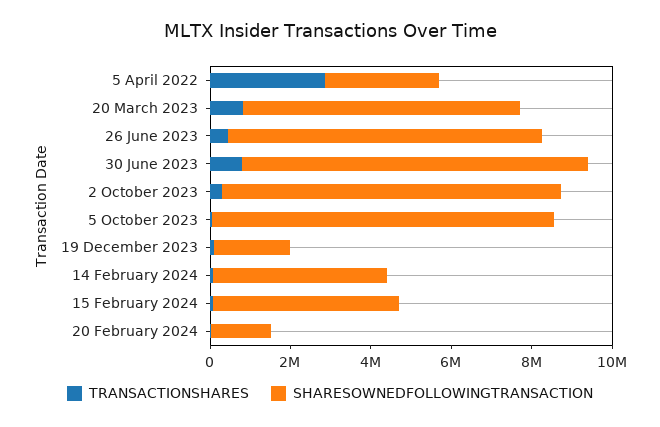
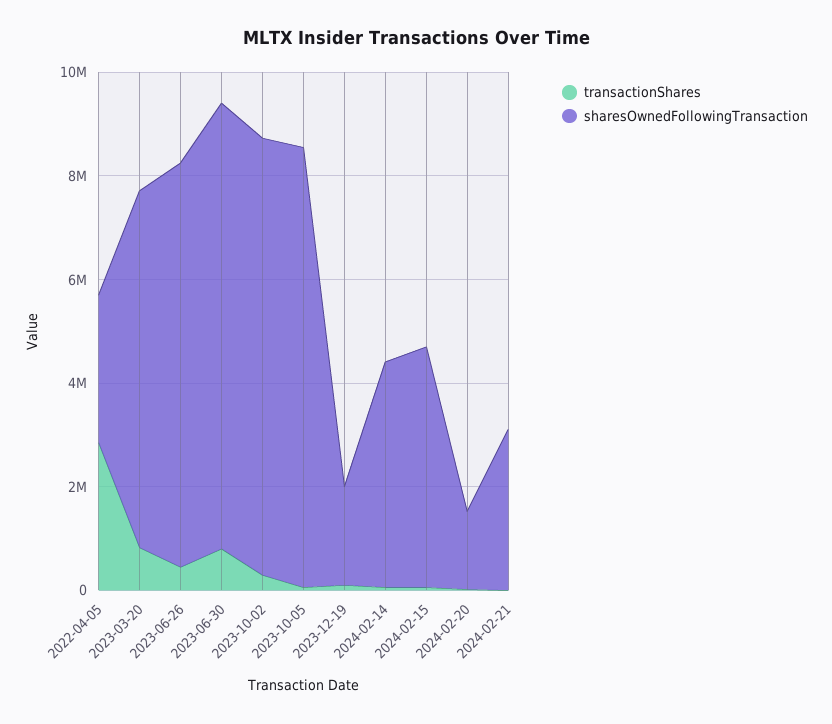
TRANSACTIONSHARES, 2024-02-21: none -> 0
SHARESOWNEDFOLLOWINGTRANSACTION, 2024-02-21: none -> 3000000

